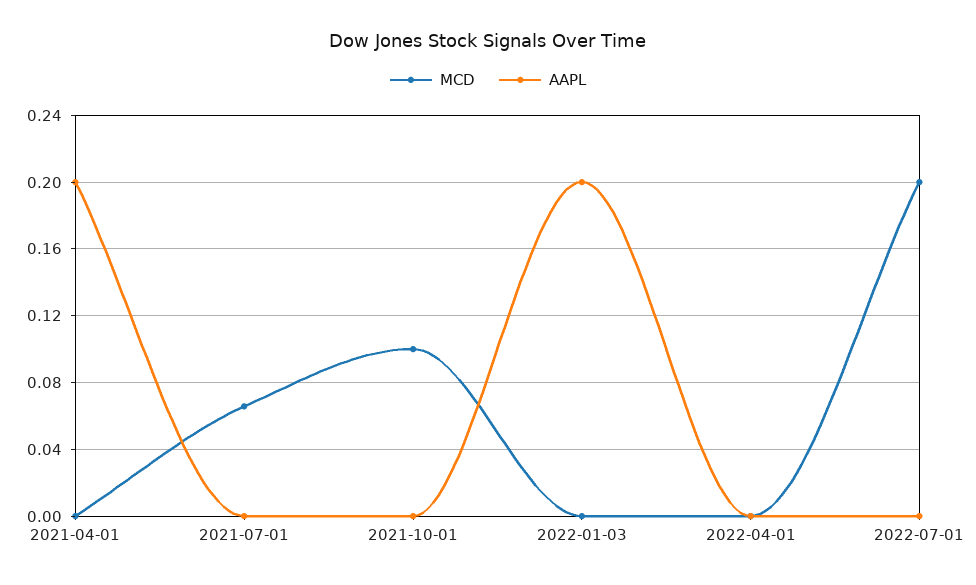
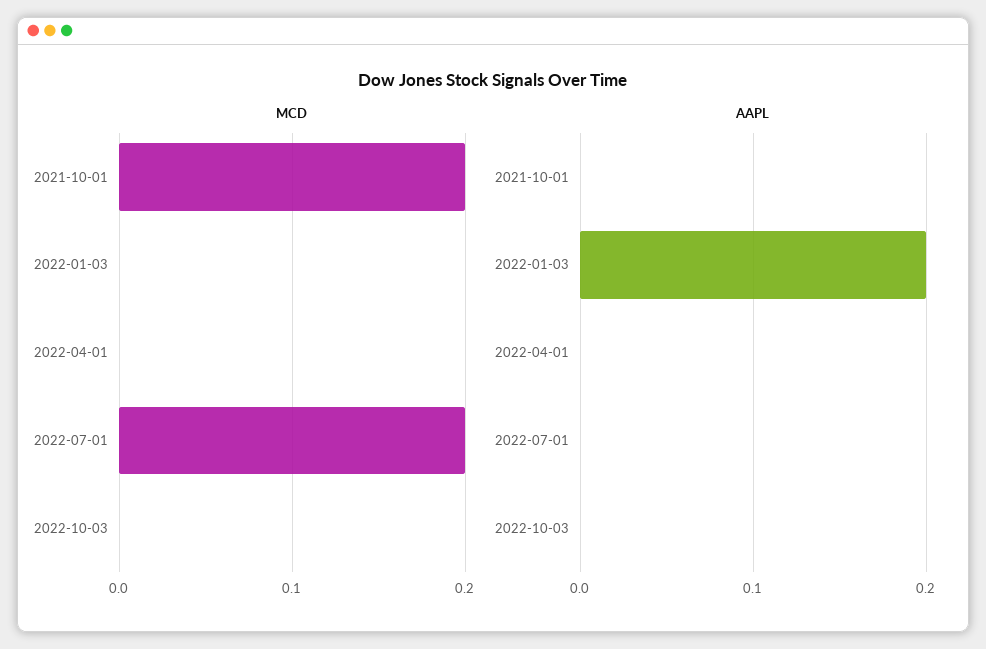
MCD, 2021-04-01: 0 -> none
AAPL, 2021-04-01: 0.2 -> none
MCD, 2021-07-01: 0.065 -> none
AAPL, 2021-07-01: 0 -> none
MCD, 2021-10-01: 0.1 -> 0.2
MCD, 2022-10-03: none -> 0
AAPL, 2022-10-03: none -> 0

